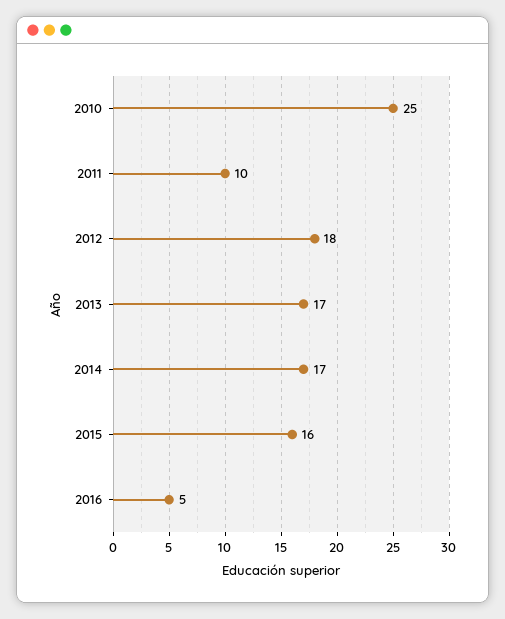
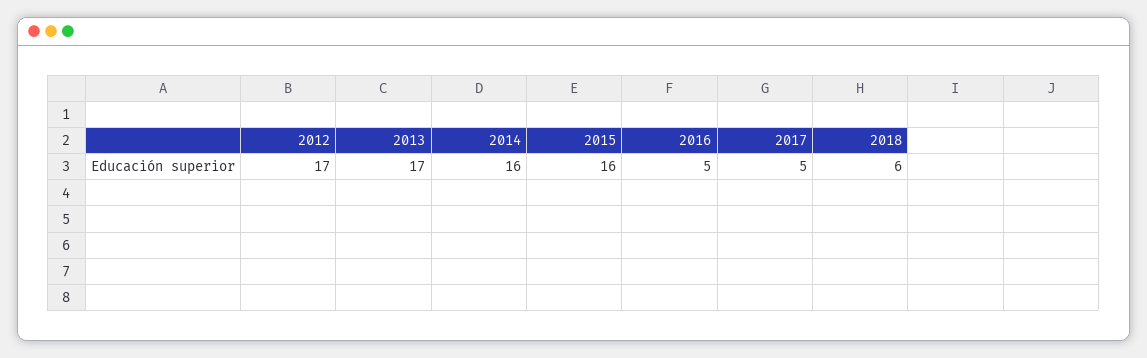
2010: 25 -> none
2011: 10 -> none
2012: 18 -> 17
2014: 17 -> 16
2017: none -> 5
2018: none -> 6

